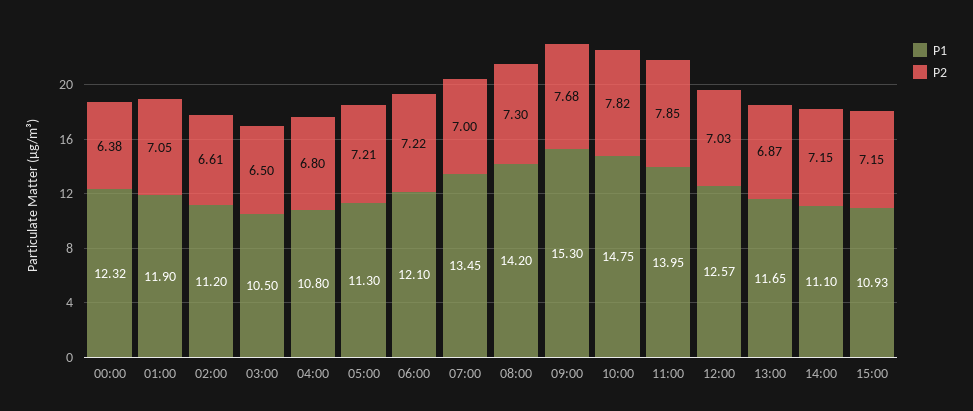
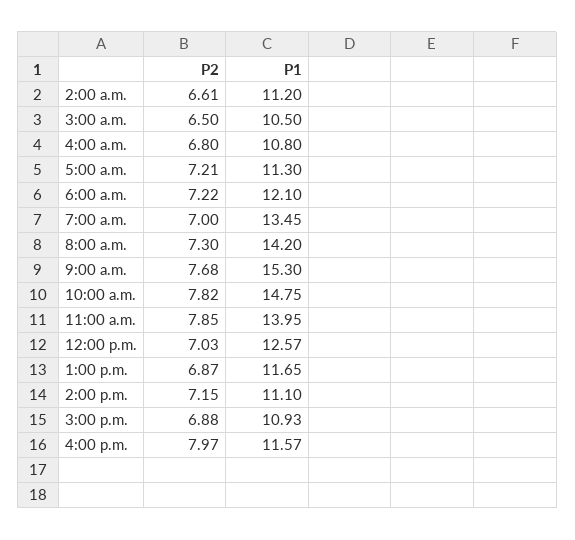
P1, 00:00: 12.32 -> none
P2, 00:00: 6.38 -> none
P1, 01:00: 11.9 -> none
P2, 01:00: 7.05 -> none
P2, 15:00: 7.15 -> 6.88
P2, 4:00 p.m.: none -> 7.97
P1, 4:00 p.m.: none -> 11.57

